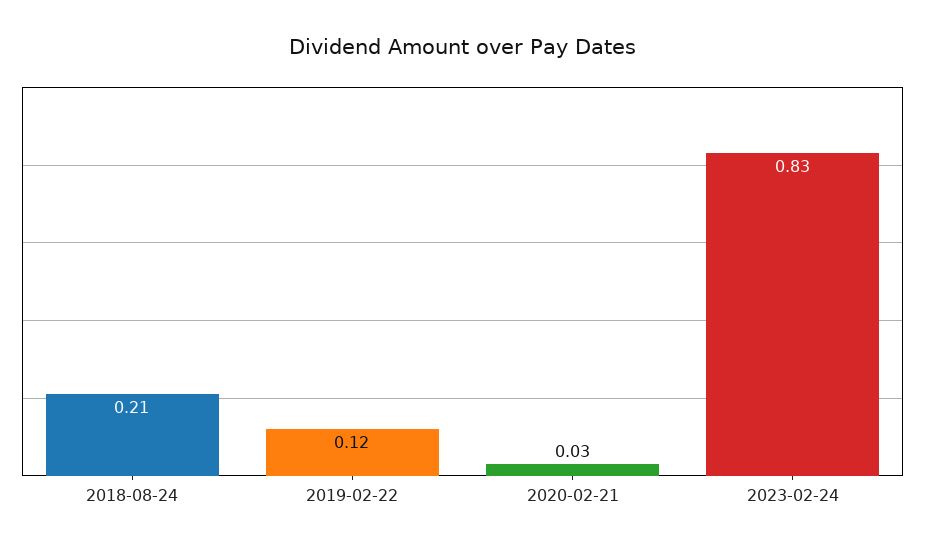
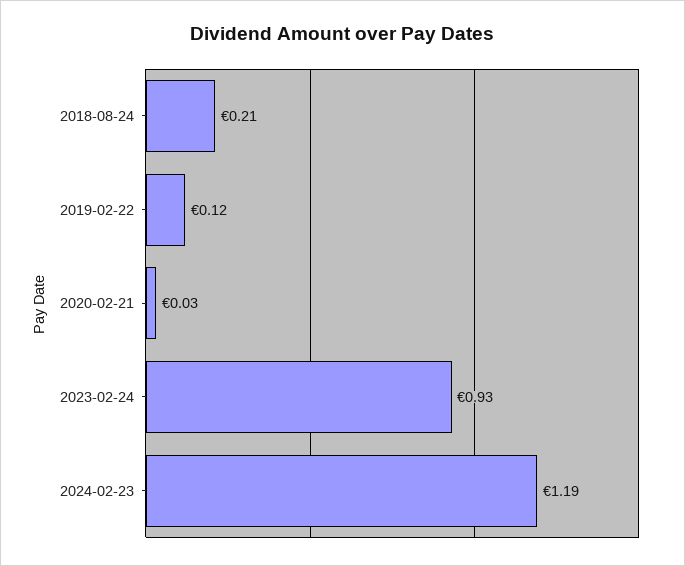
2023-02-24: 0.83 -> 0.93
2024-02-23: none -> 1.19

